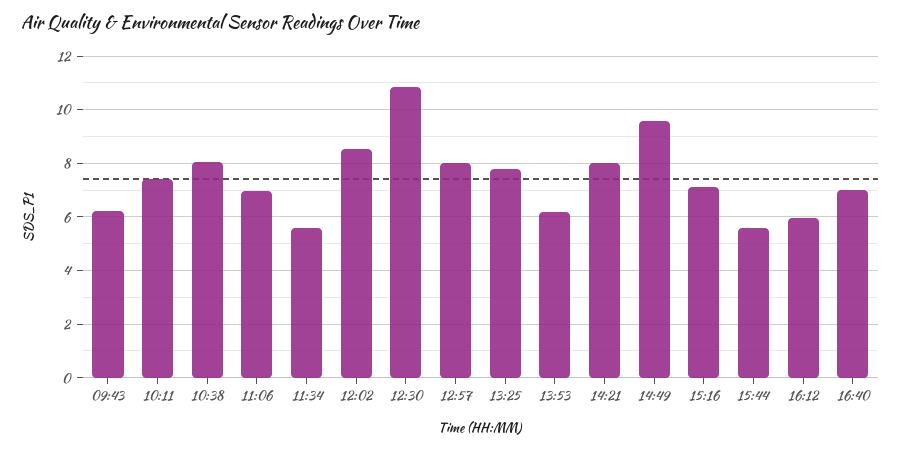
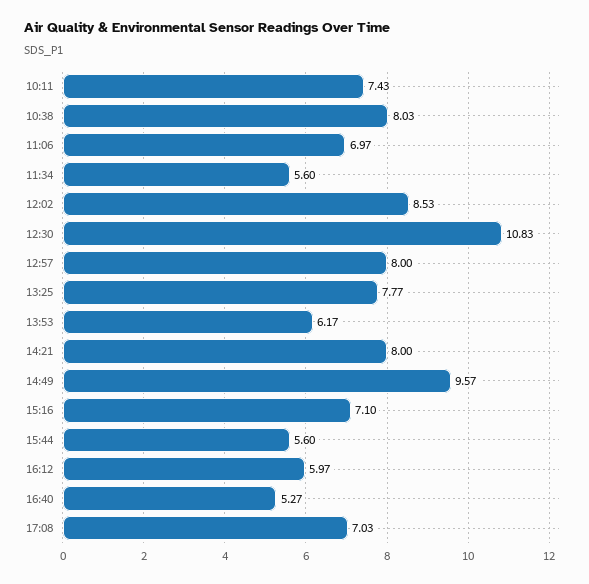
09:43: 6.25 -> none
16:40: 7 -> 5.27
17:08: none -> 7.03

